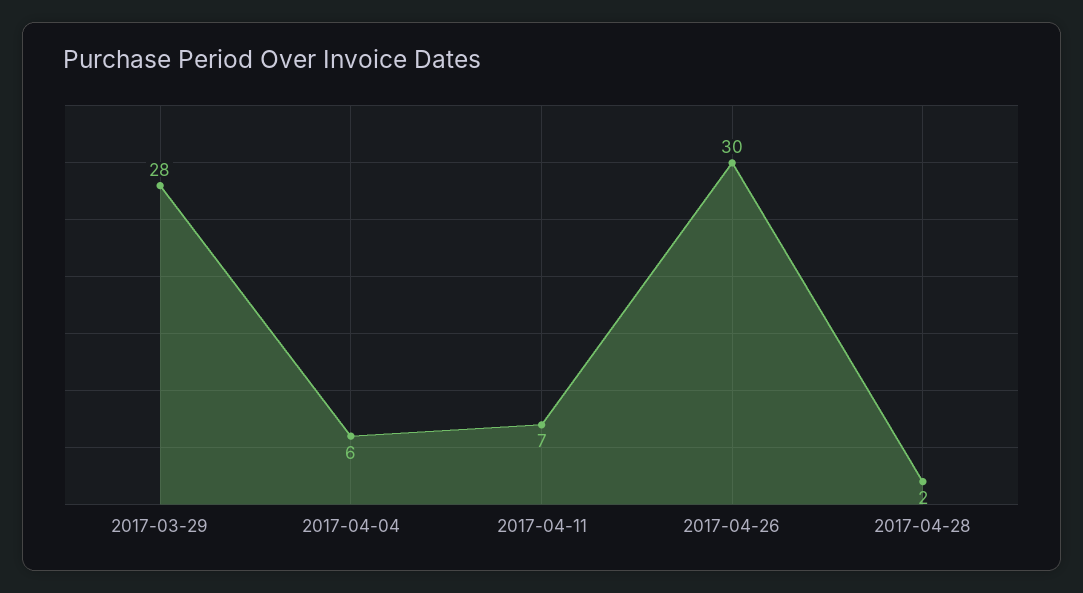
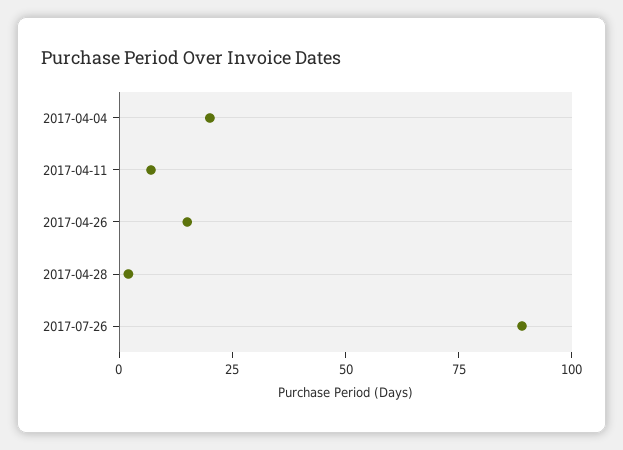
2017-03-29: 28 -> none
2017-04-04: 6 -> 20
2017-04-26: 30 -> 15
2017-07-26: none -> 90

